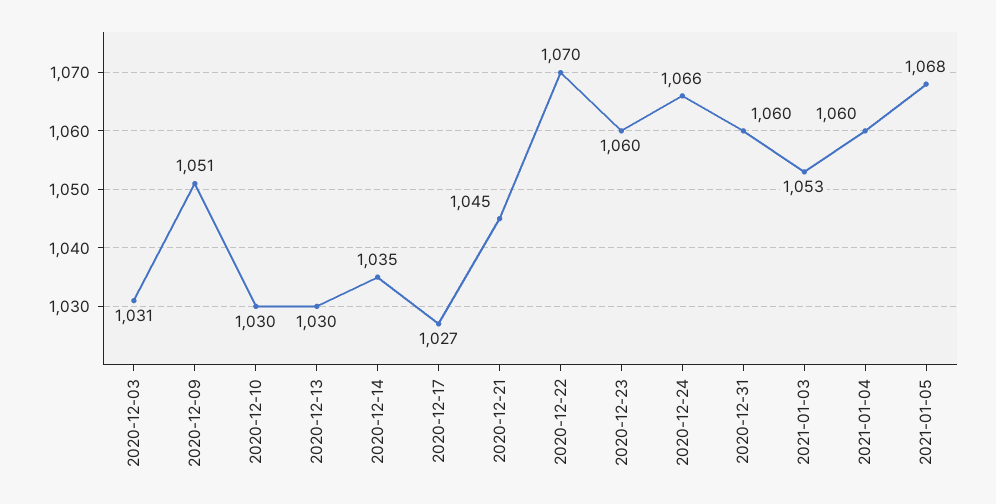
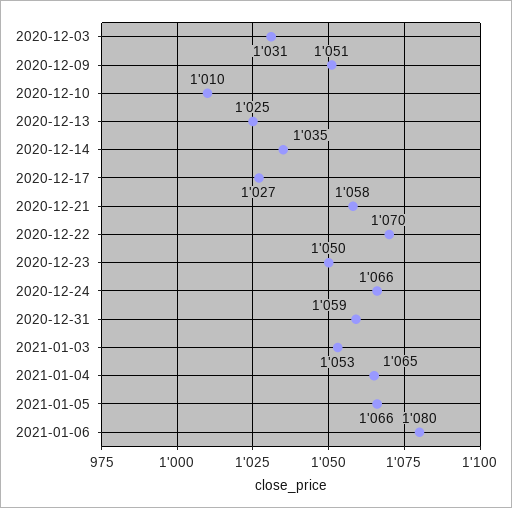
2020-12-10: 1030 -> 1010
2020-12-13: 1030 -> 1025
2020-12-21: 1045 -> 1058
2020-12-23: 1060 -> 1050
2020-12-31: 1060 -> 1059
2021-01-04: 1060 -> 1065
2021-01-05: 1068 -> 1066
2021-01-06: none -> 1080

